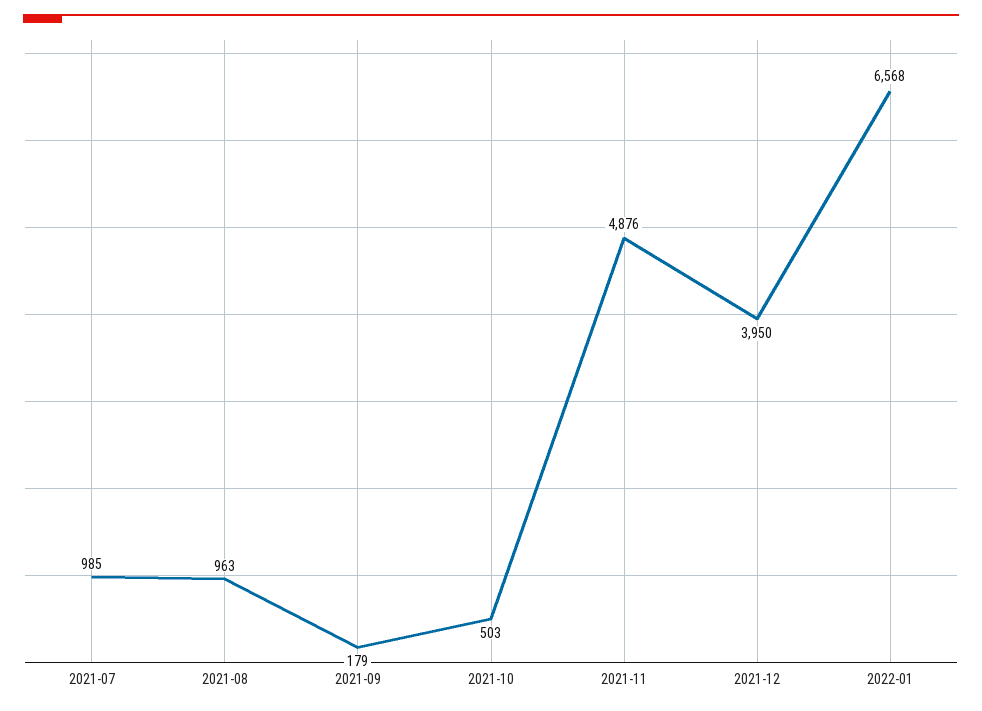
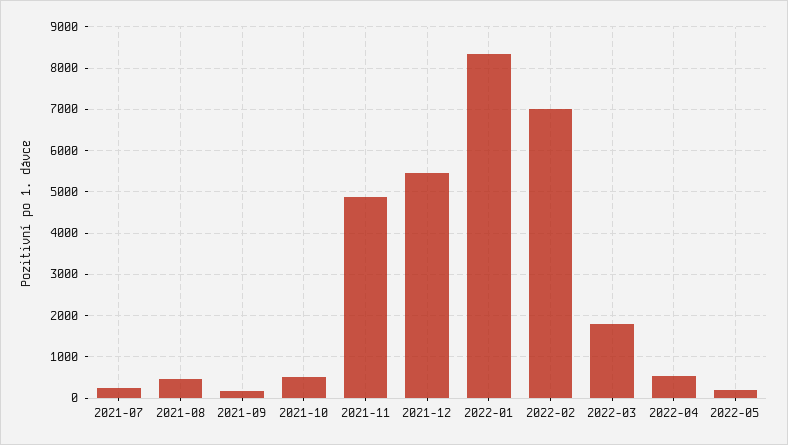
2021-07: 985 -> 200
2021-08: 963 -> 400
2021-12: 3950 -> 5400
2022-01: 6568 -> 8400
2022-02: none -> 7000
2022-03: none -> 1800
2022-04: none -> 600
2022-05: none -> 200

